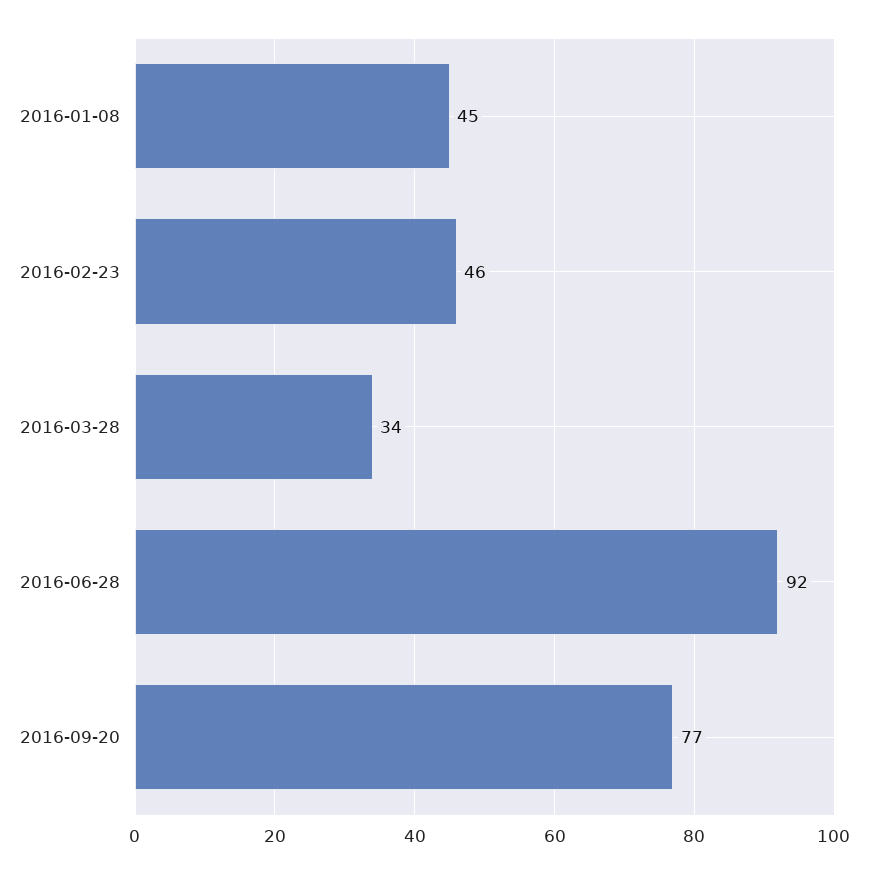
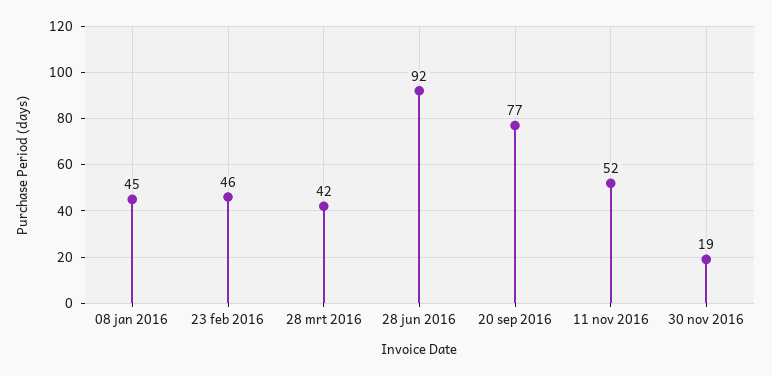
2016-03-28: 34 -> 42
11 nov 2016: none -> 52
30 nov 2016: none -> 19

